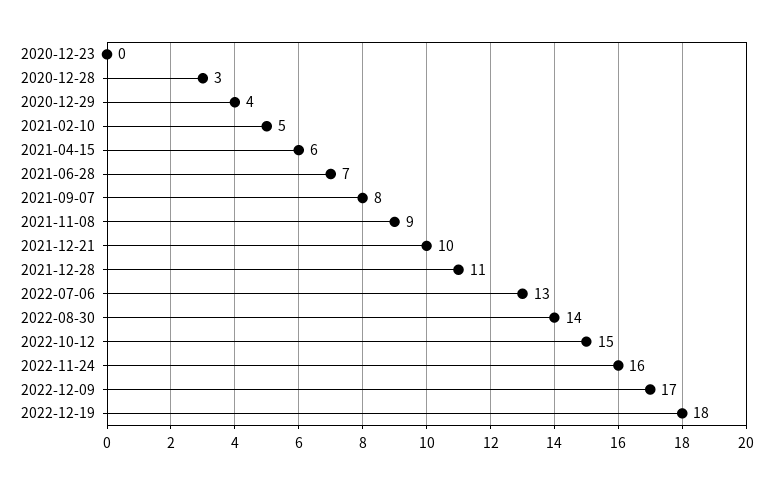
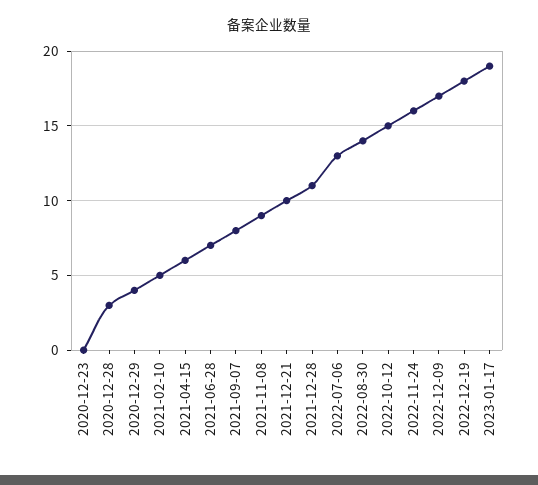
2023-01-17: none -> 19

